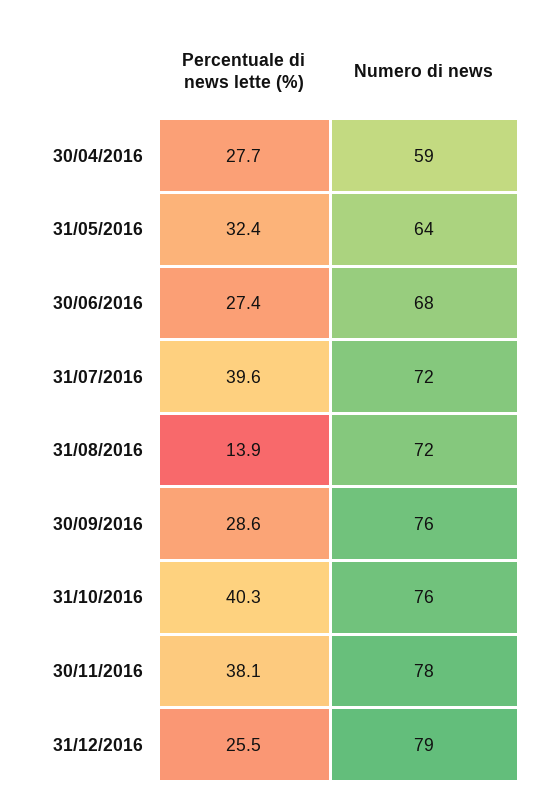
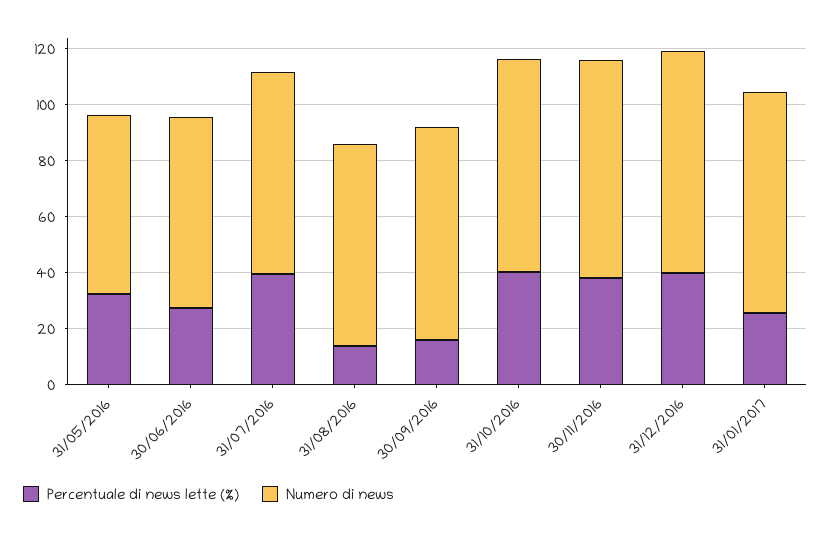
Percentuale di news lette (%), 30/04/2016: 27.7 -> none
Numero di news, 30/04/2016: 59 -> none
Percentuale di news lette (%), 30/09/2016: 28.6 -> 15
Percentuale di news lette (%), 31/12/2016: 25.5 -> 40
Percentuale di news lette (%), 31/01/2017: none -> 25
Numero di news, 31/01/2017: none -> 80

